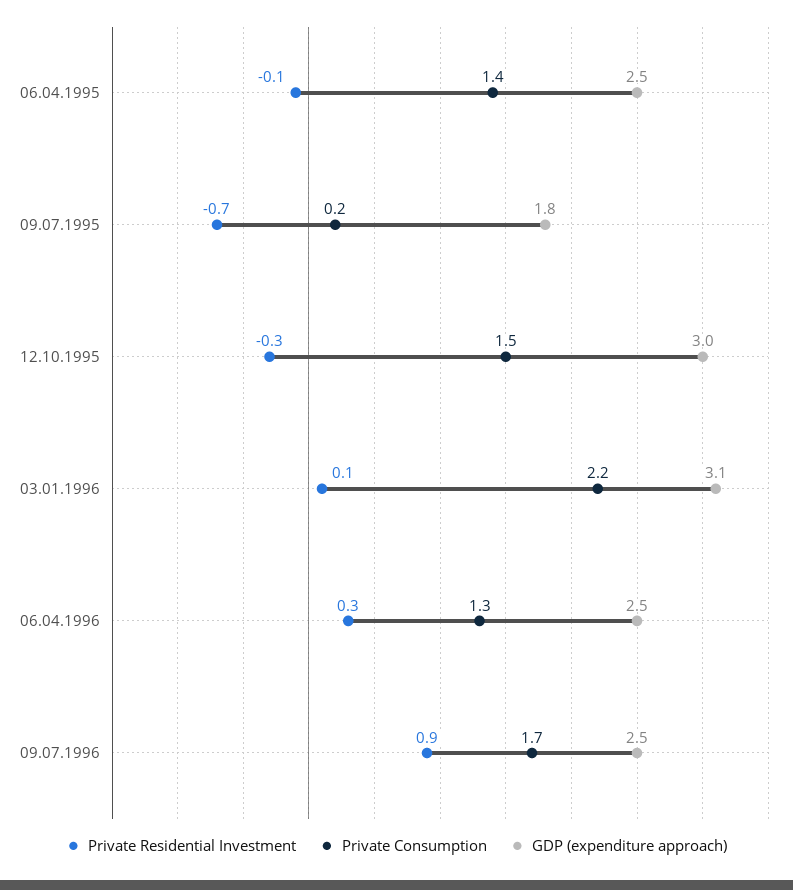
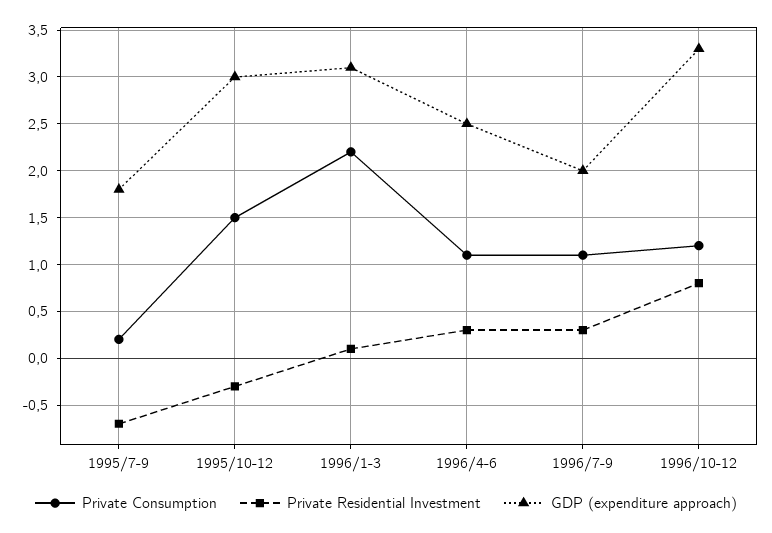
Private Residential Investment, 06.04.1995: -0.1 -> none
Private Consumption, 06.04.1995: 1.4 -> none
GDP (expenditure approach), 06.04.1995: 2.5 -> none
Private Consumption, 06.04.1996: 1.3 -> 1.1
Private Residential Investment, 09.07.1996: 0.9 -> 0.3
Private Consumption, 09.07.1996: 1.7 -> 1.1
GDP (expenditure approach), 09.07.1996: 2.5 -> 2
Private Consumption, 1996/10-12: none -> 1.2
Private Residential Investment, 1996/10-12: none -> 0.8
GDP (expenditure approach), 1996/10-12: none -> 3.3

